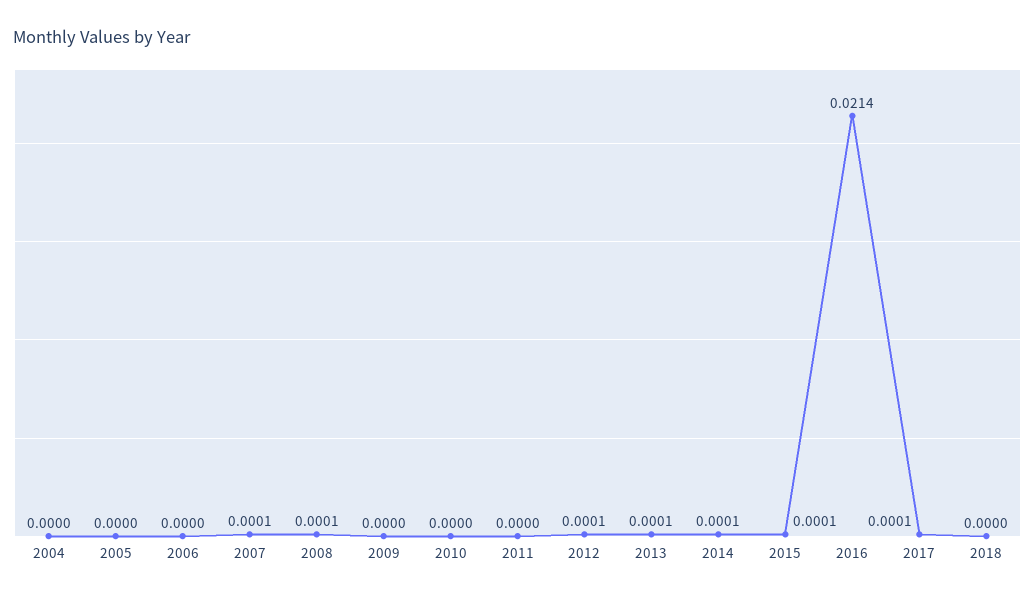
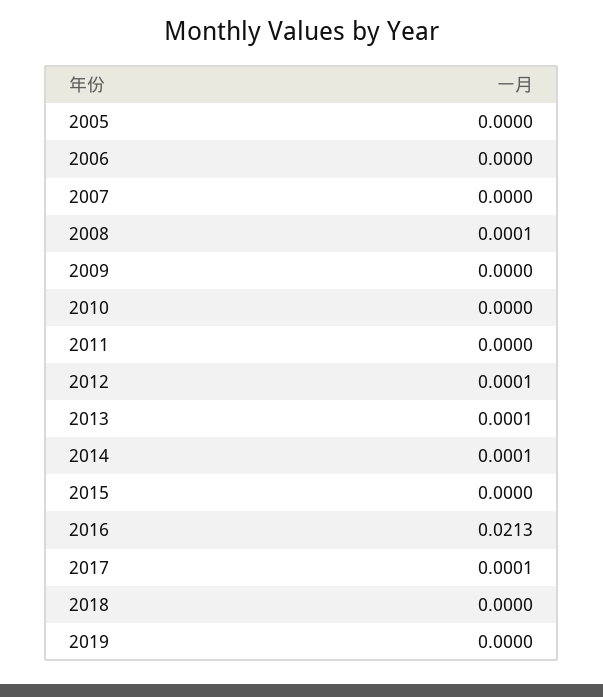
2004: 0 -> none
2007: 0.0001 -> 0
2015: 0.0001 -> 0
2016: 0.0214 -> 0.0213
2019: none -> 0

